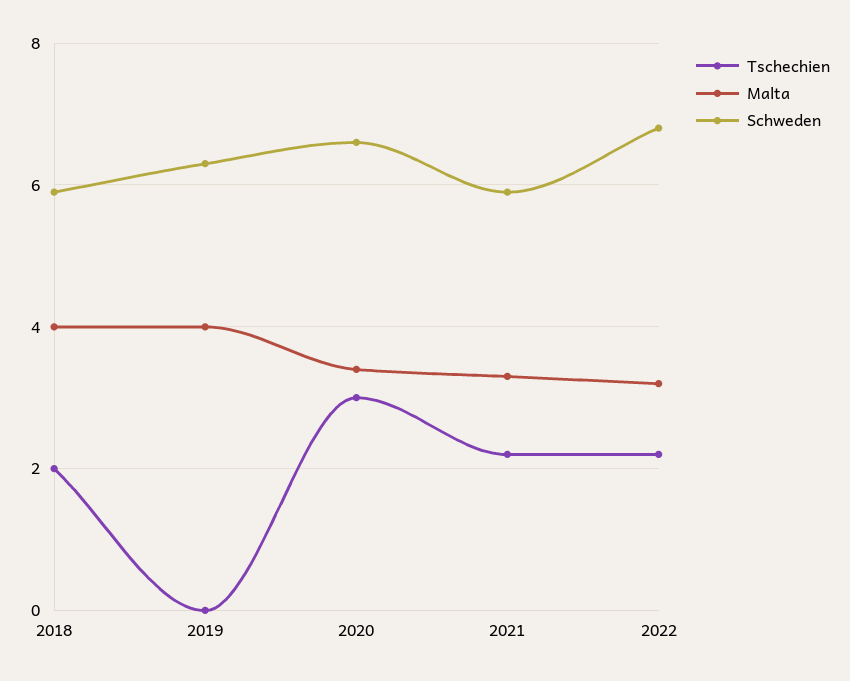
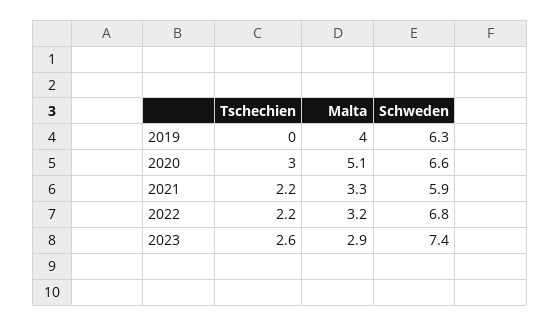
Tschechien, 2018: 2 -> none
Malta, 2018: 4 -> none
Schweden, 2018: 6 -> none
Malta, 2020: 3.5 -> 5.1
Tschechien, 2023: none -> 2.6
Malta, 2023: none -> 2.9
Schweden, 2023: none -> 7.4

